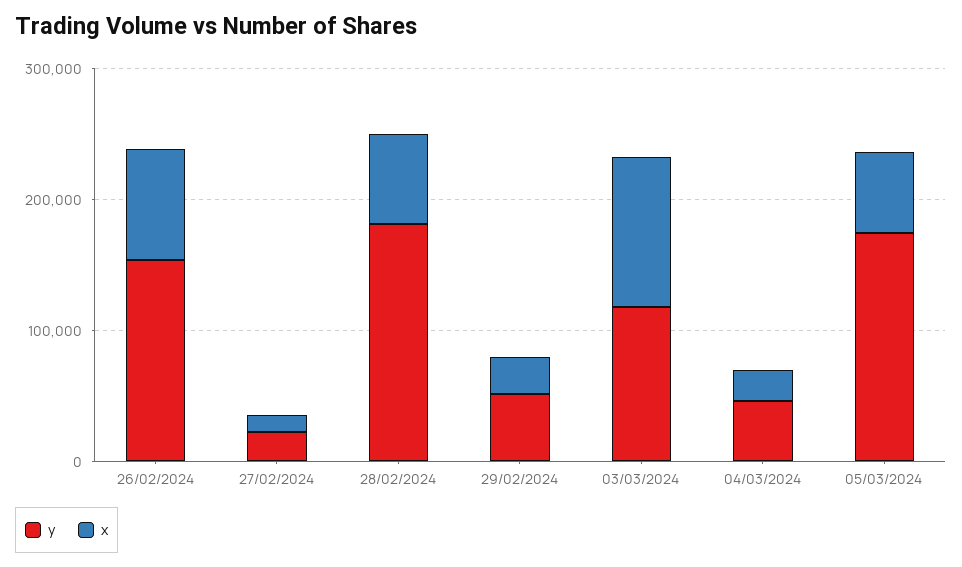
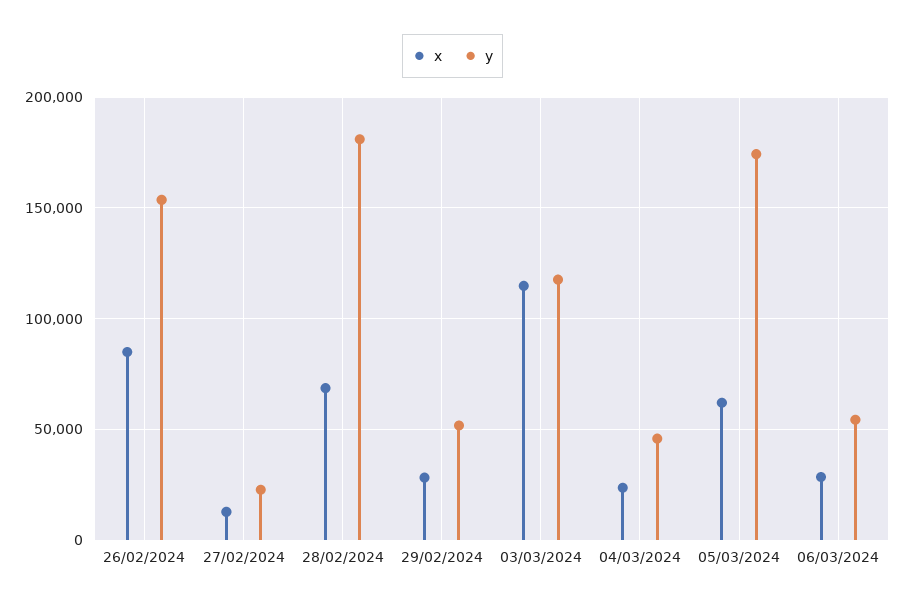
x, 06/03/2024: none -> 30000
y, 06/03/2024: none -> 55000

